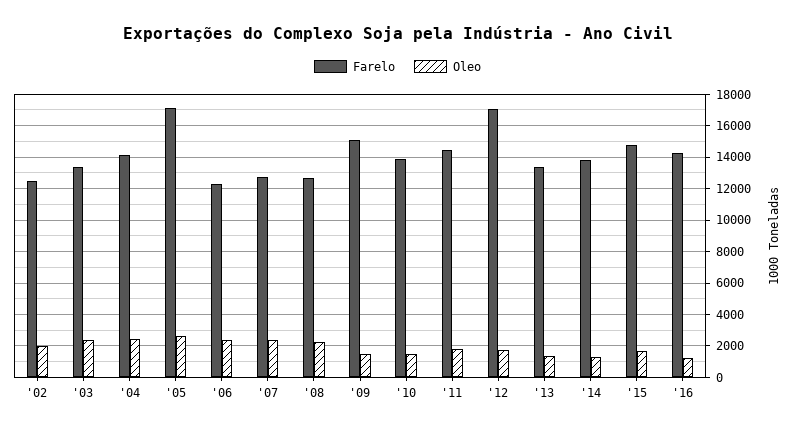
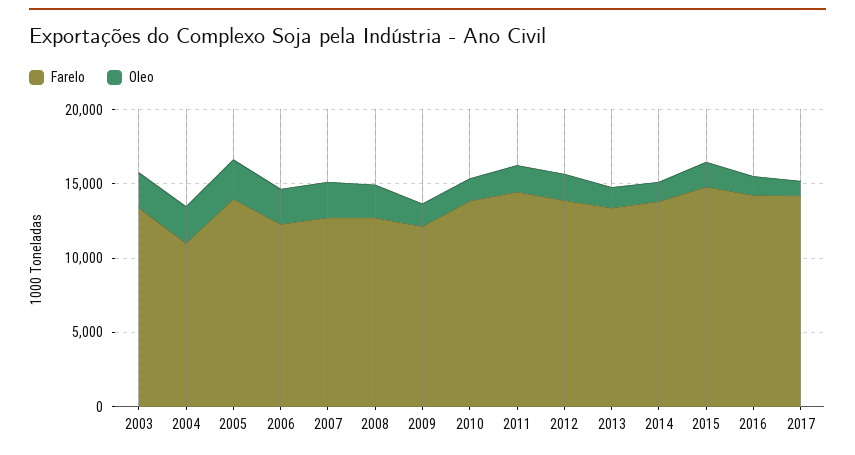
Farelo, '02: 12500 -> none
Oleo, '02: 2000 -> none
Farelo, '04: 14000 -> 11000
Farelo, '05: 17000 -> 14000
Farelo, '09: 15000 -> 12000
Farelo, '12: 17000 -> 14000
Farelo, 2017: none -> 14000
Oleo, 2017: none -> 1000

